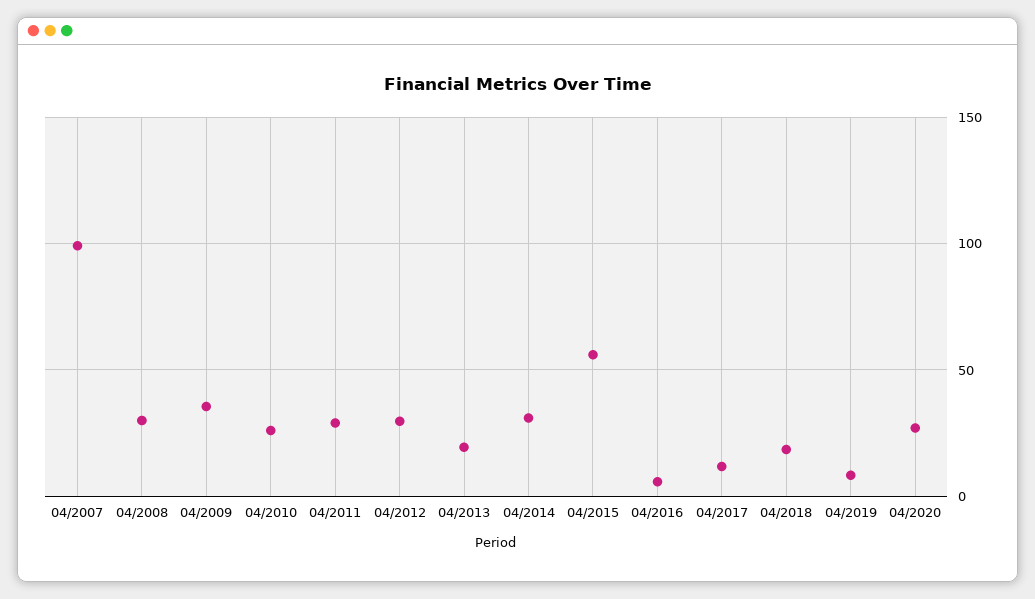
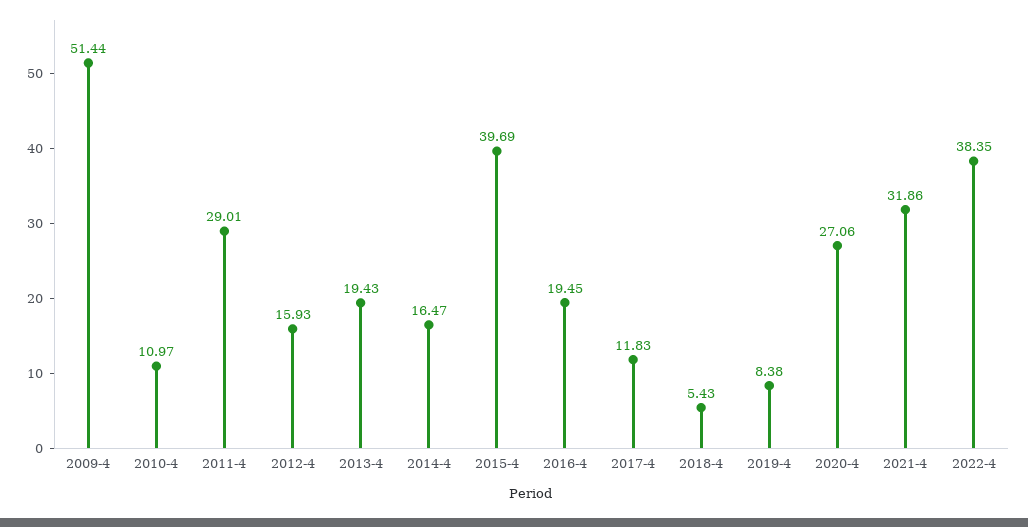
04/2007: 100 -> none
04/2008: 30 -> none
04/2009: 35 -> 51.44
04/2010: 25 -> 10.97
04/2012: 30 -> 15.93
04/2014: 30 -> 16.47
04/2015: 55 -> 39.69
04/2016: 5 -> 19.45
04/2018: 20 -> 5.43
2021-4: none -> 31.86
2022-4: none -> 38.35

